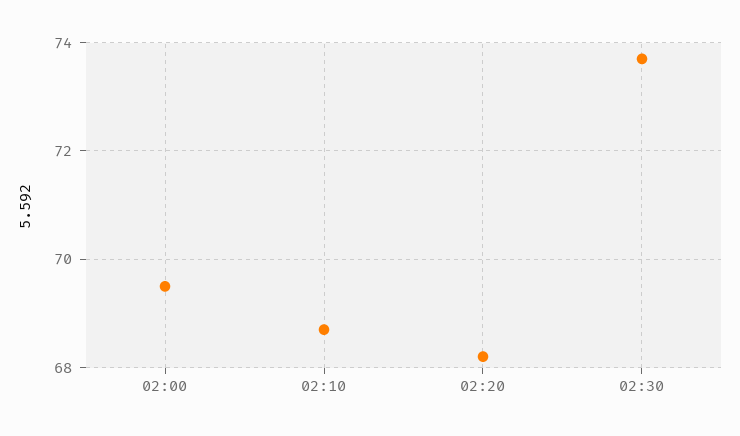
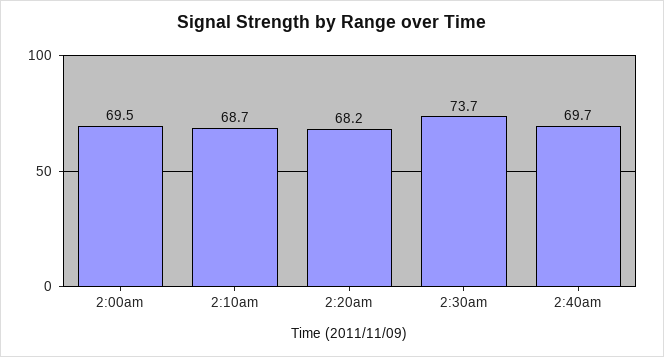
2:40am: none -> 69.7

